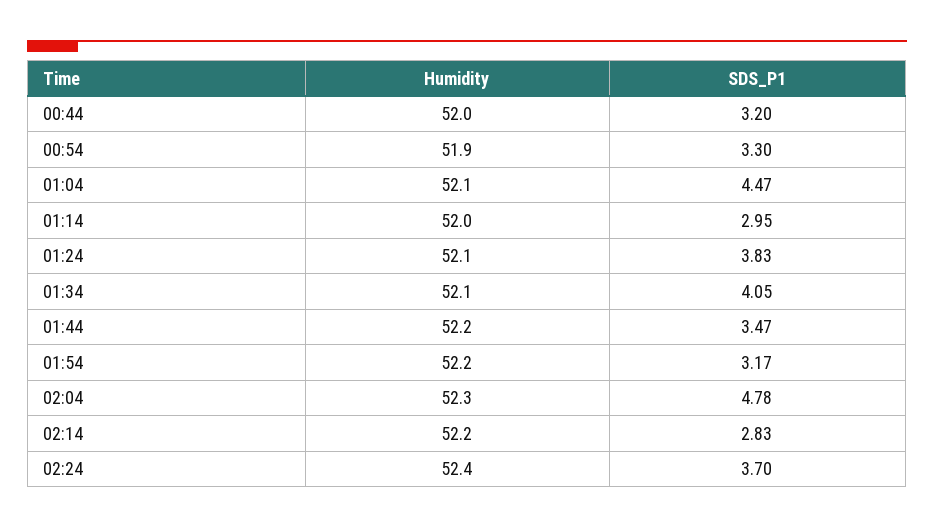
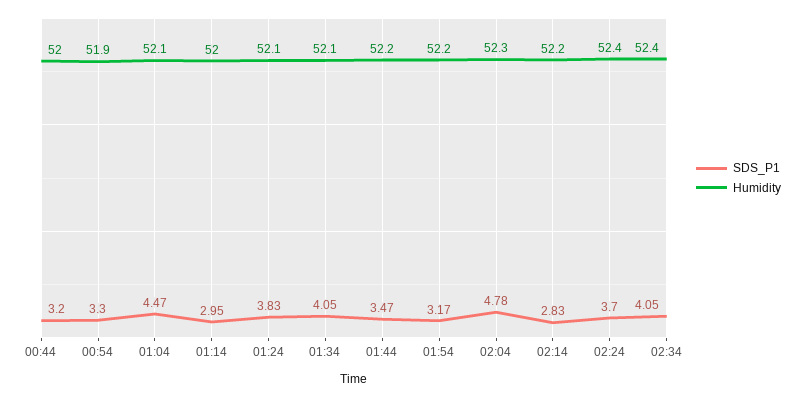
SDS_P1, 02:34: none -> 4.05
Humidity, 02:34: none -> 52.4

